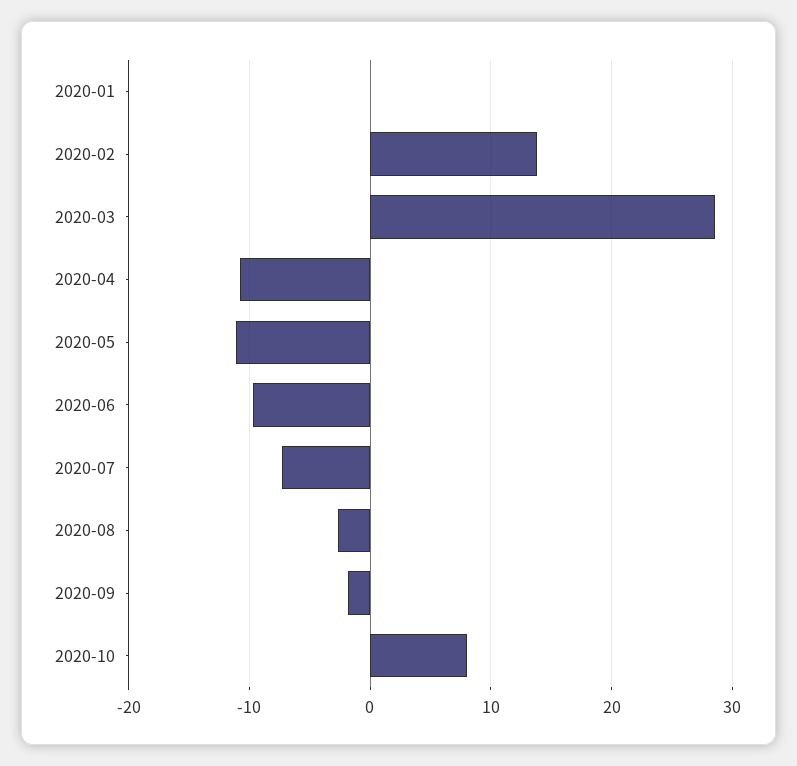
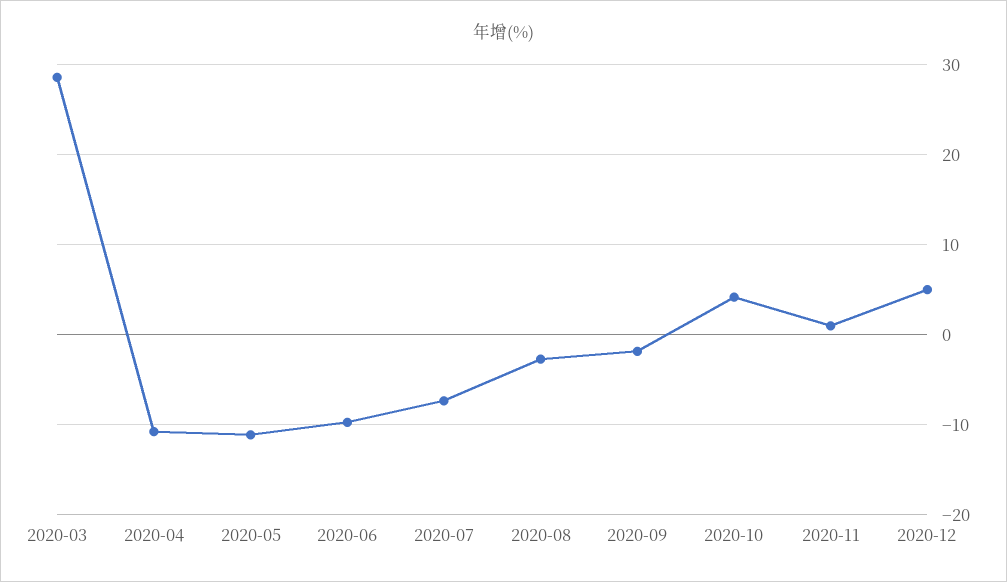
2020-01: 0 -> none
2020-02: 14 -> none
2020-10: 8 -> 4
2020-11: none -> 1
2020-12: none -> 5

